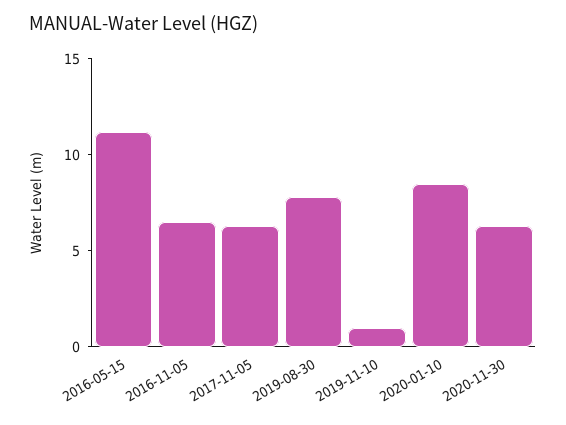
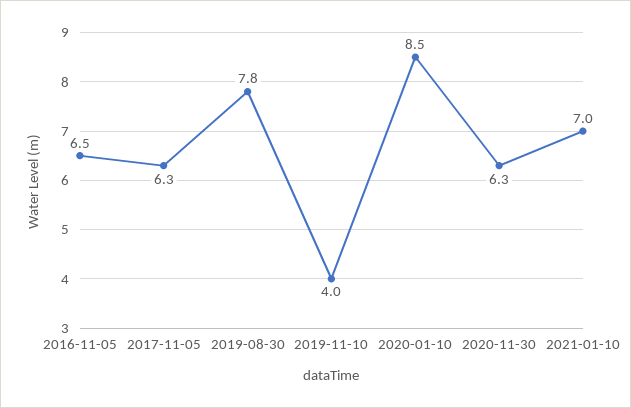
2016-05-15: 11 -> none
2019-11-10: 1 -> 4
2021-01-10: none -> 7

